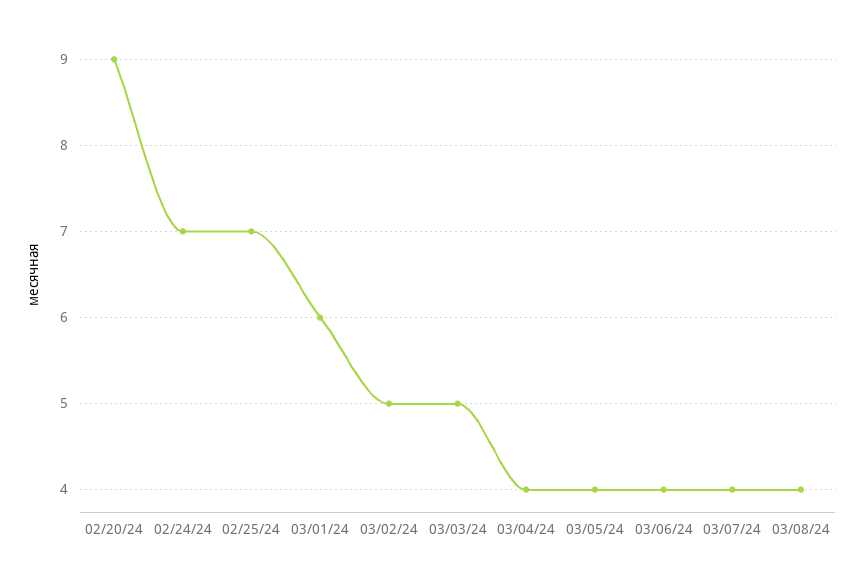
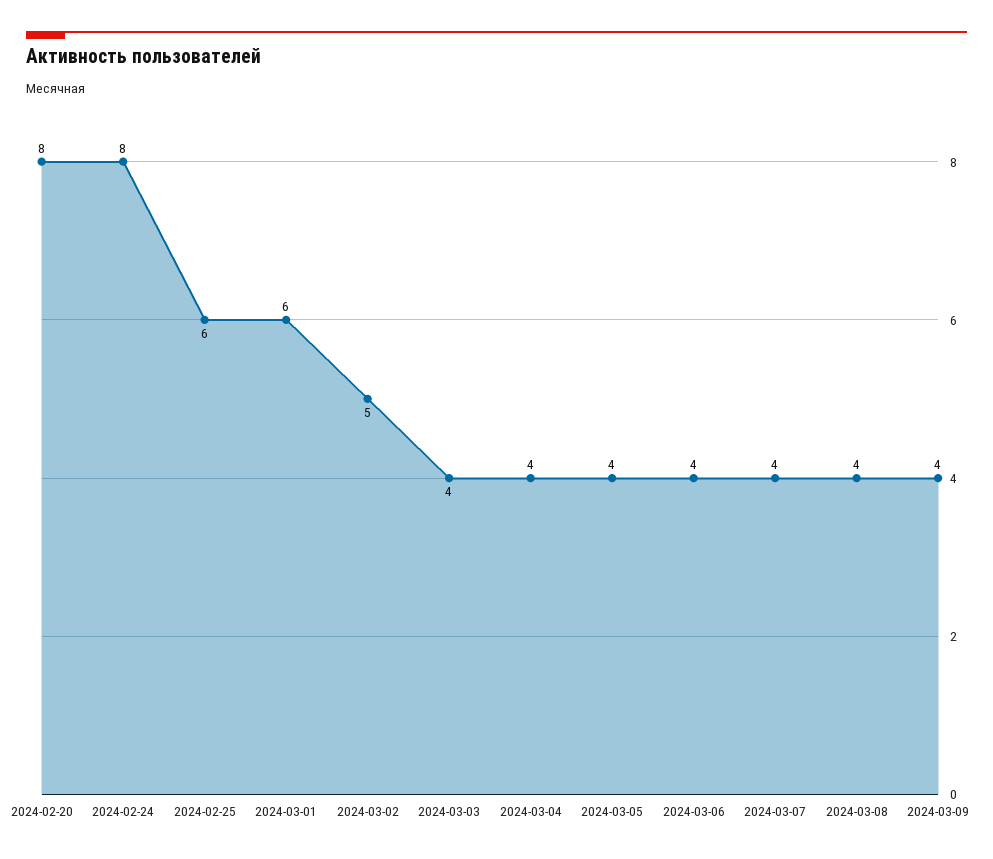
02/20/24: 9 -> 8
02/24/24: 7 -> 8
02/25/24: 7 -> 6
03/03/24: 5 -> 4
2024-03-09: none -> 4

